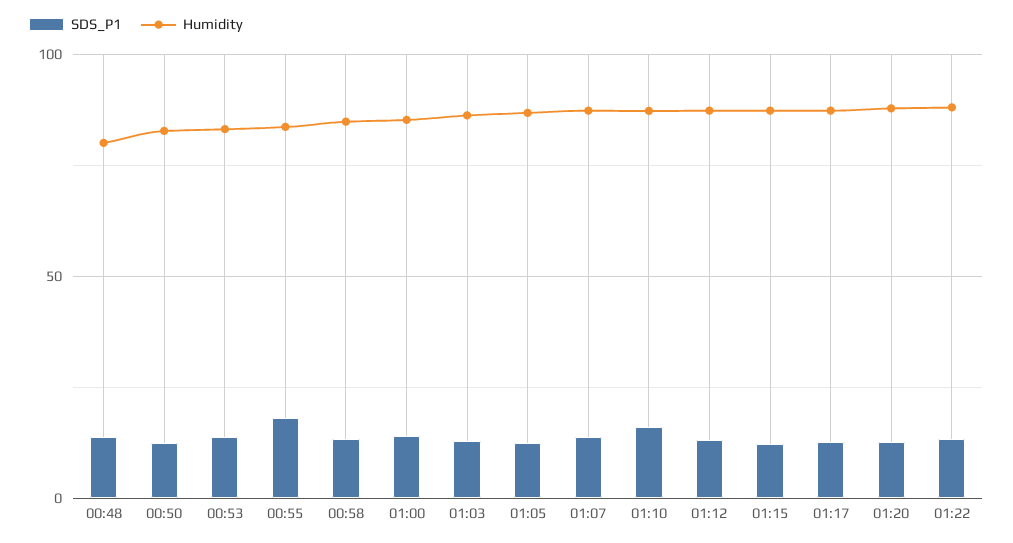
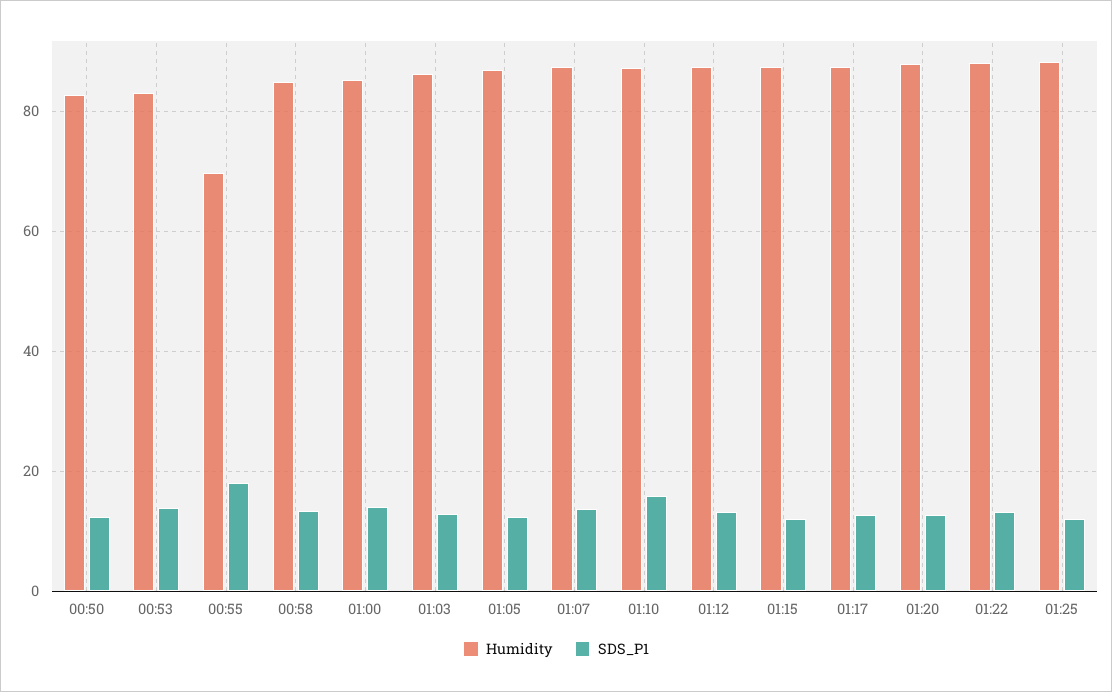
SDS_P1, 00:48: 15 -> none
Humidity, 00:48: 80 -> none
Humidity, 00:55: 85 -> 70
Humidity, 01:25: none -> 88
SDS_P1, 01:25: none -> 12

